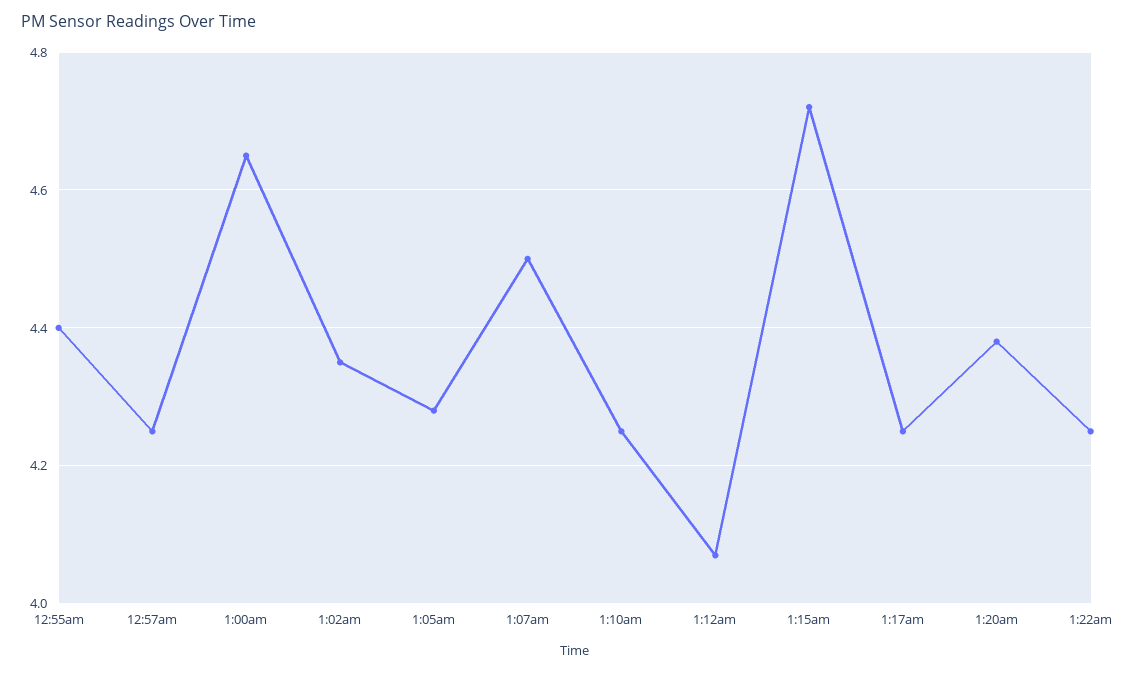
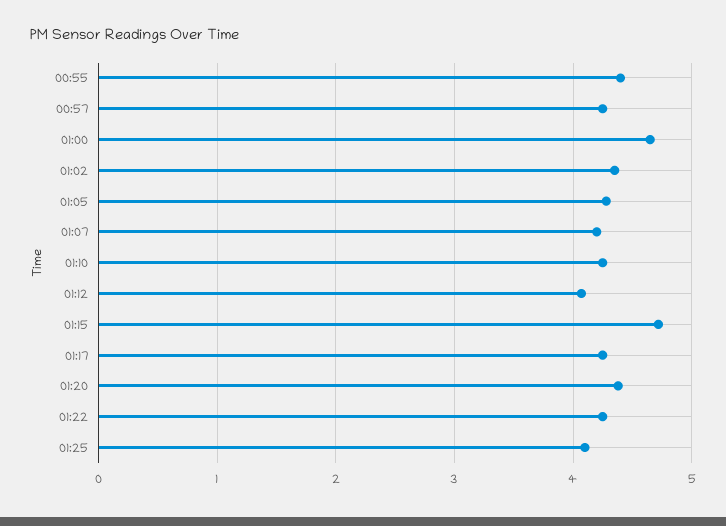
1:07am: 4.5 -> 4.2
01:25: none -> 4.1

